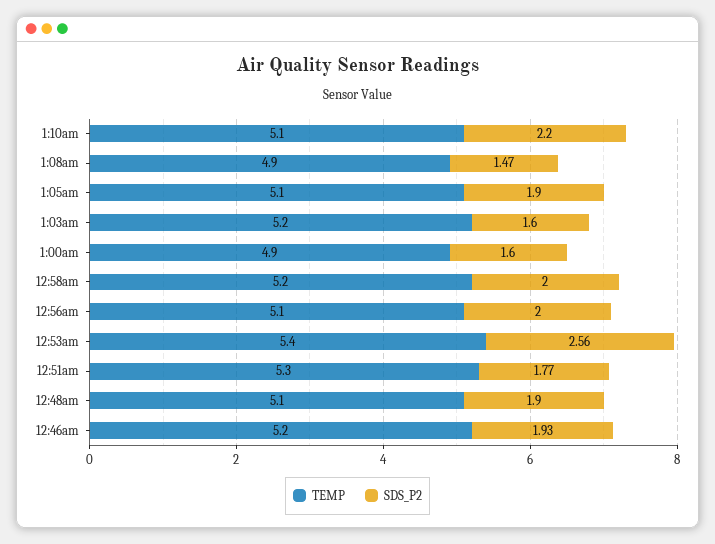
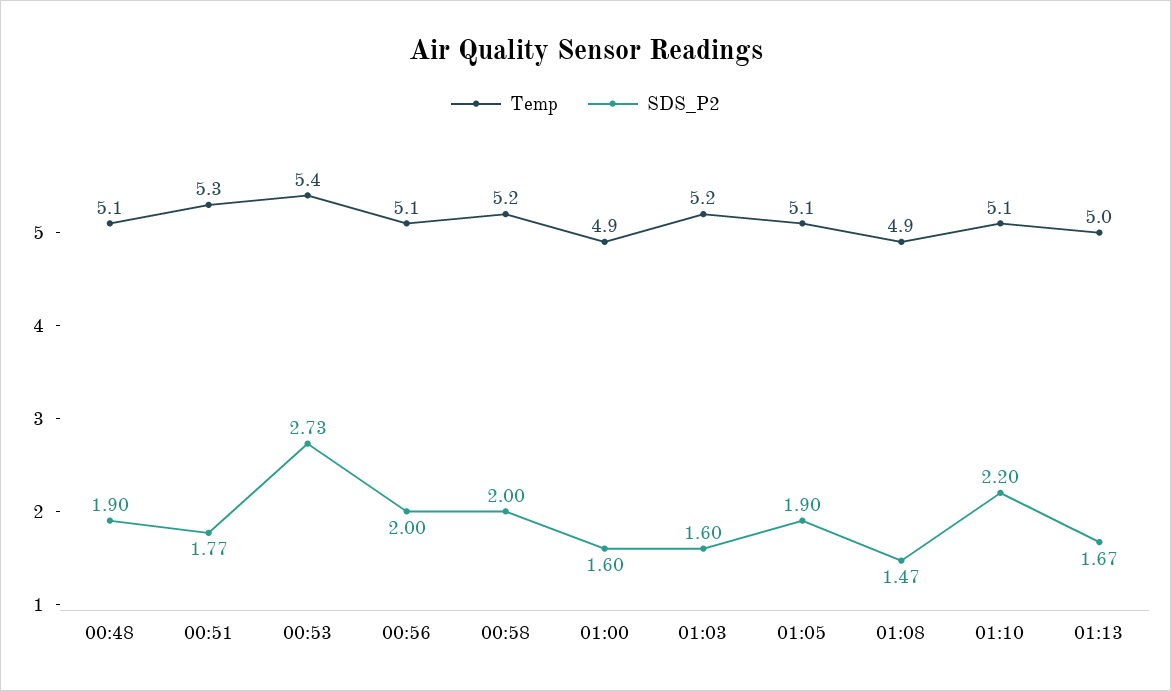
SDS_P2, 12:53am: 2.56 -> 2.73
TEMP, 12:46am: 5.2 -> none
SDS_P2, 12:46am: 1.93 -> none
TEMP, 01:13: none -> 5
SDS_P2, 01:13: none -> 1.67

